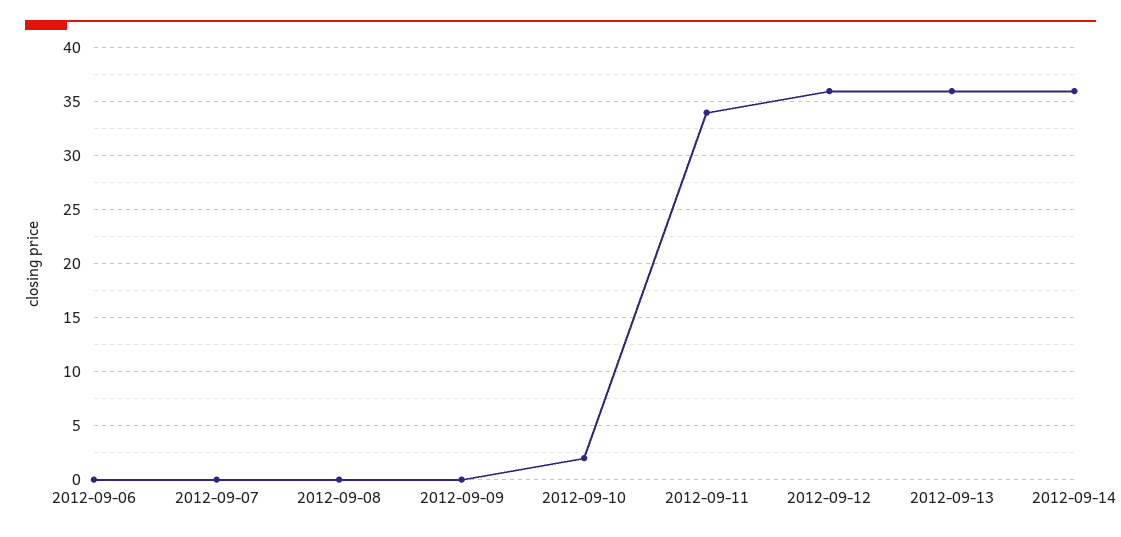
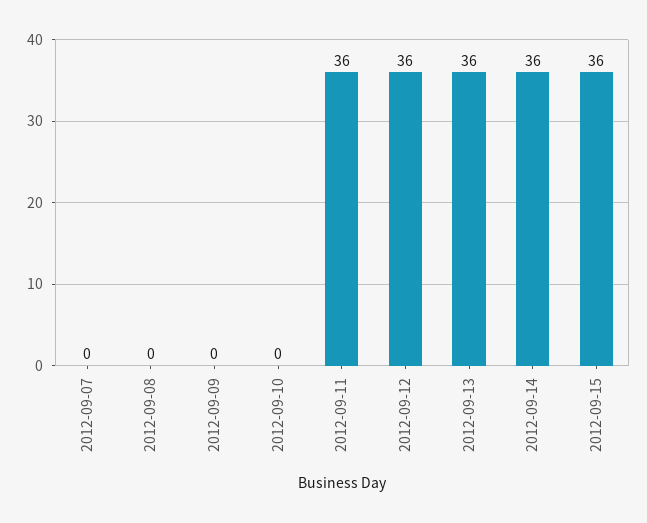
2012-09-06: 0 -> none
2012-09-10: 2 -> 0
2012-09-11: 34 -> 36
2012-09-15: none -> 36

